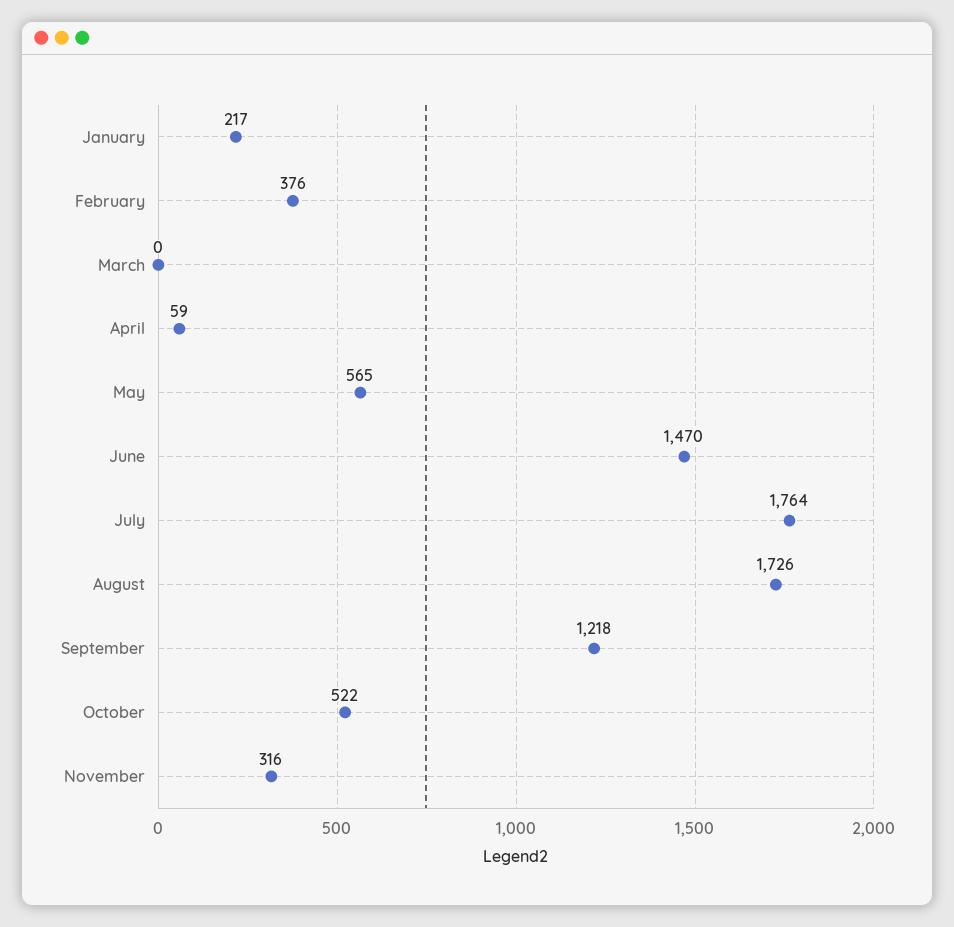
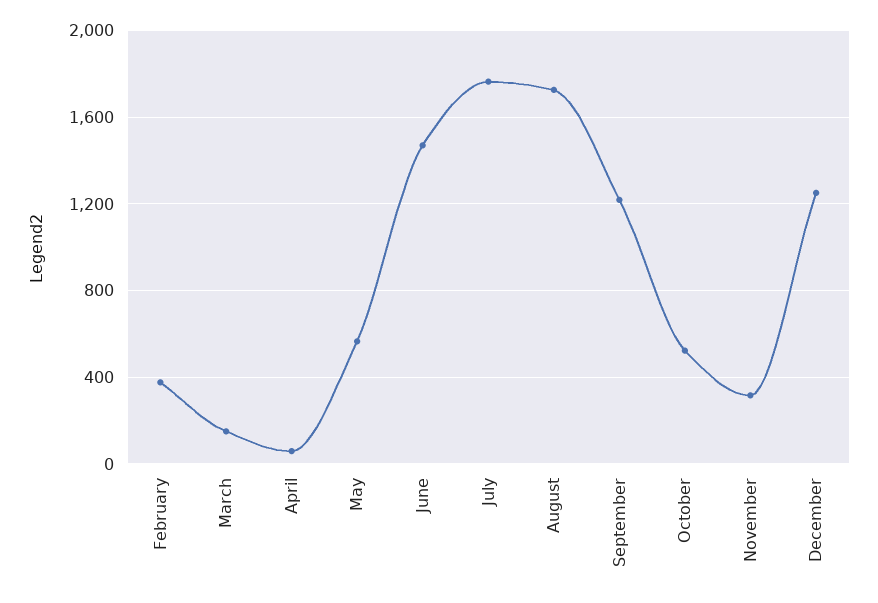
January: 217 -> none
March: 0 -> 150
December: none -> 1250

